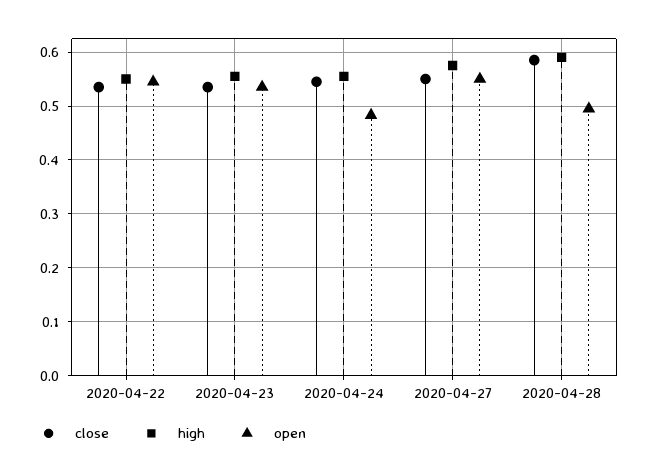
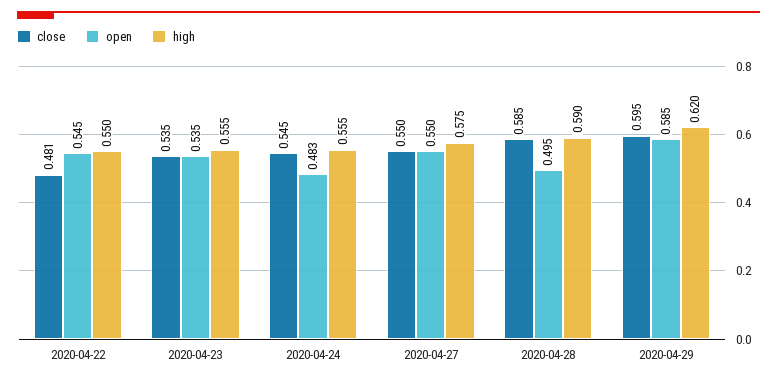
close, 2020-04-22: 0.54 -> 0.481
close, 2020-04-29: none -> 0.595
open, 2020-04-29: none -> 0.585
high, 2020-04-29: none -> 0.62

